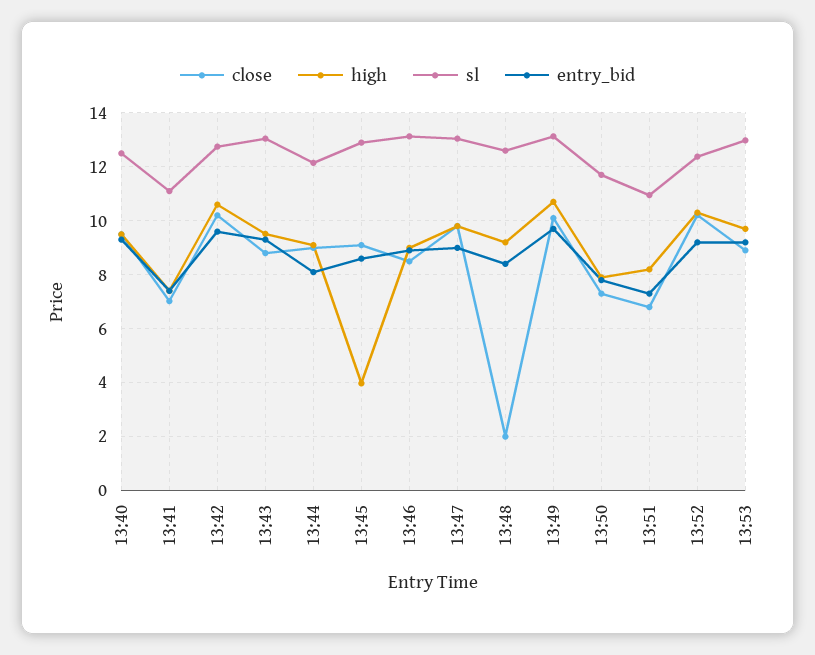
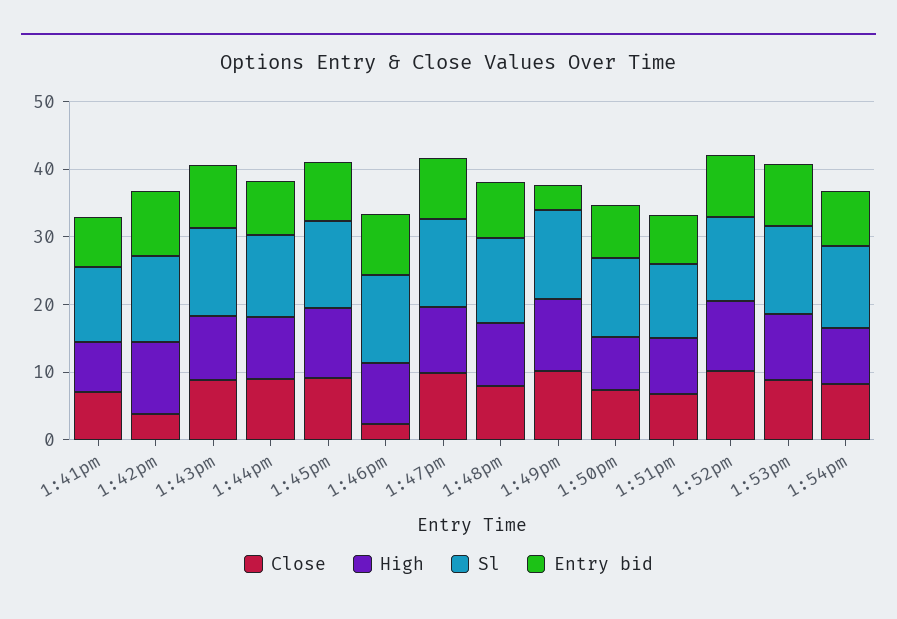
close, 13:40: 9.5 -> none
high, 13:40: 9.5 -> none
sl, 13:40: 12.5 -> none
entry_bid, 13:40: 9.25 -> none
close, 13:42: 10.25 -> 4
high, 13:45: 4 -> 10
close, 13:46: 8.5 -> 2
close, 13:48: 2 -> 8
entry_bid, 13:49: 9.75 -> 4
close, 1:54pm: none -> 8
high, 1:54pm: none -> 8
sl, 1:54pm: none -> 12
entry_bid, 1:54pm: none -> 8

